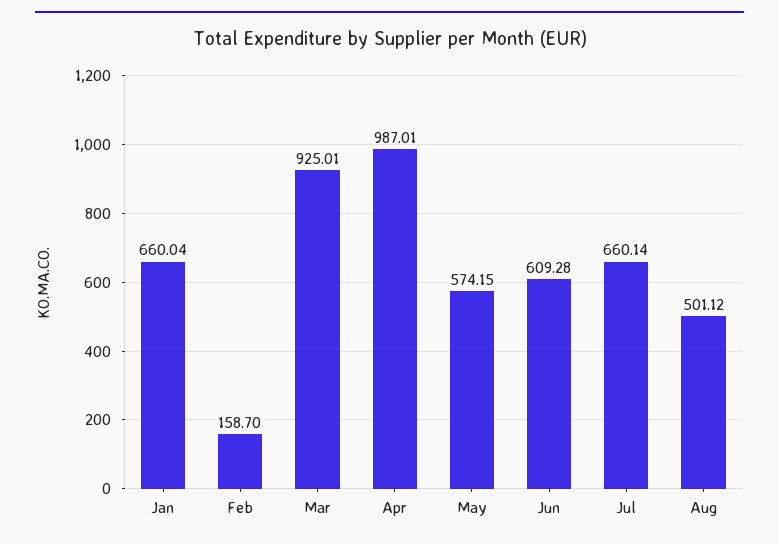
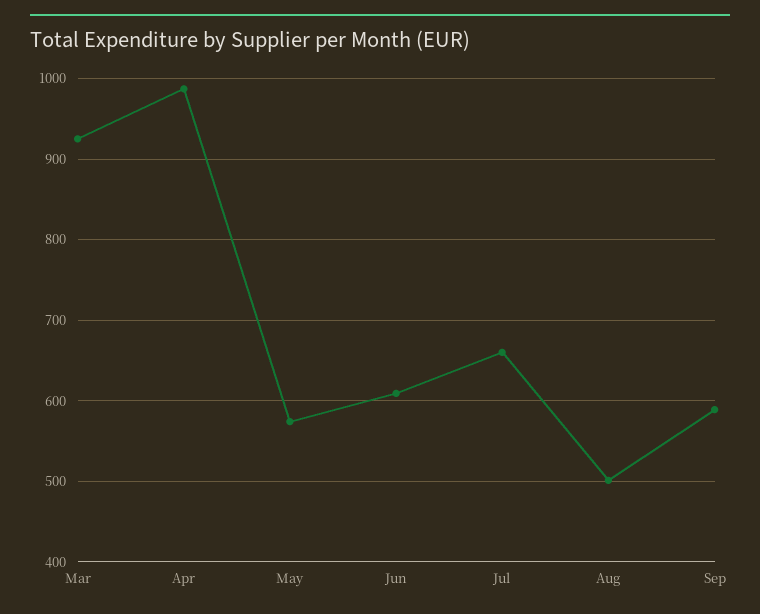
Jan: 660.04 -> none
Feb: 158.7 -> none
Sep: none -> 590

